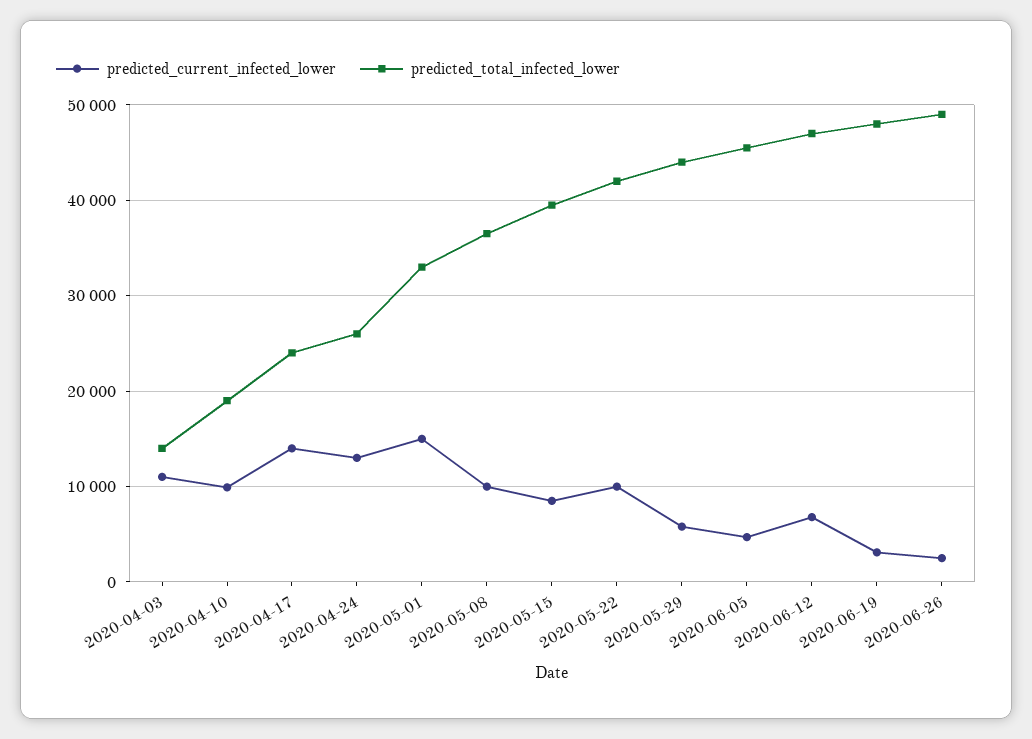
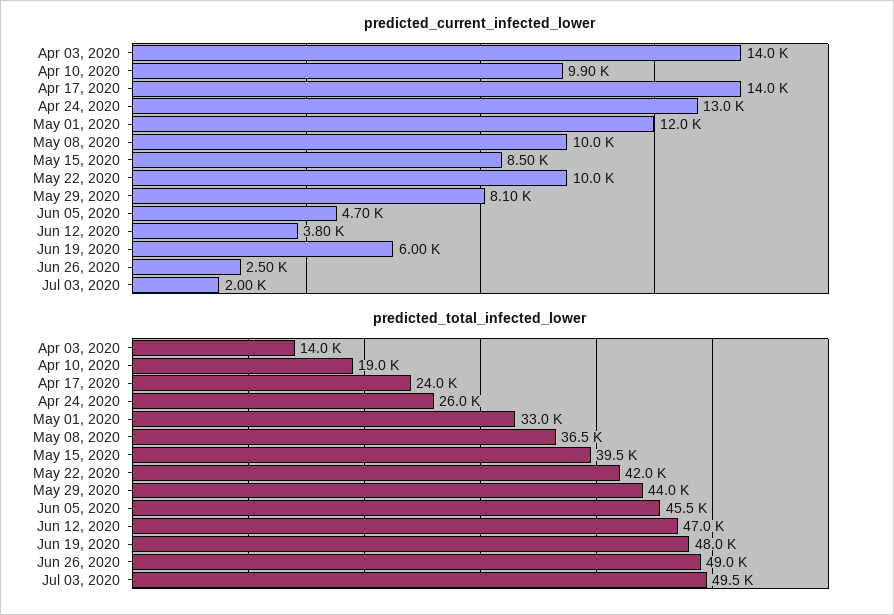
predicted_current_infected_lower, 2020-04-03: 11000 -> 14000
predicted_current_infected_lower, 2020-05-01: 15000 -> 12000
predicted_current_infected_lower, 2020-05-29: 6000 -> 8100
predicted_current_infected_lower, 2020-06-12: 7000 -> 3800
predicted_current_infected_lower, 2020-06-19: 3000 -> 6000
predicted_current_infected_lower, Jul 03, 2020: none -> 2000
predicted_total_infected_lower, Jul 03, 2020: none -> 49500

